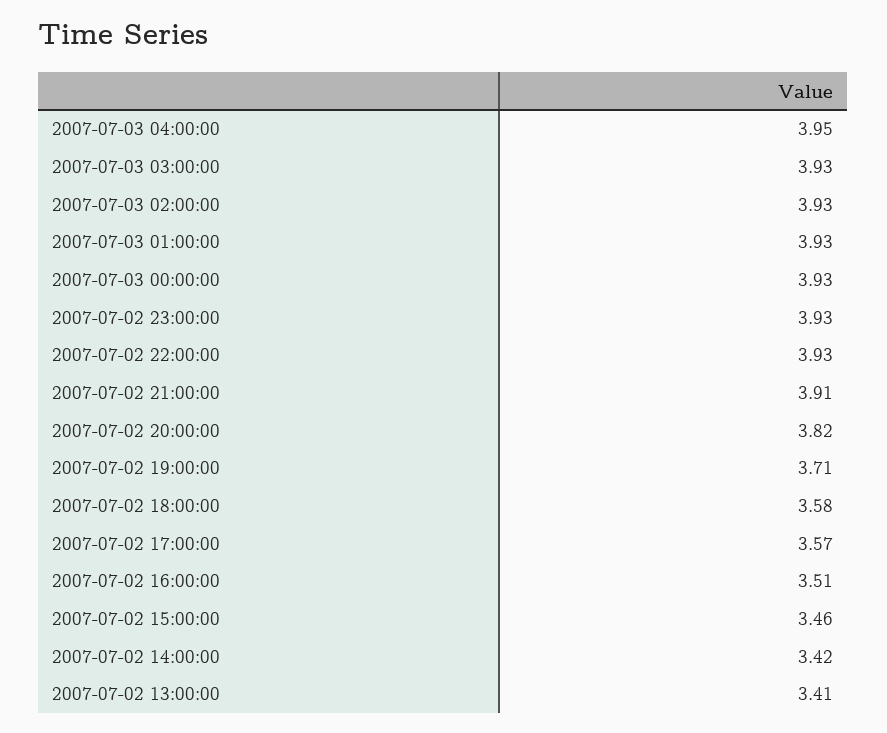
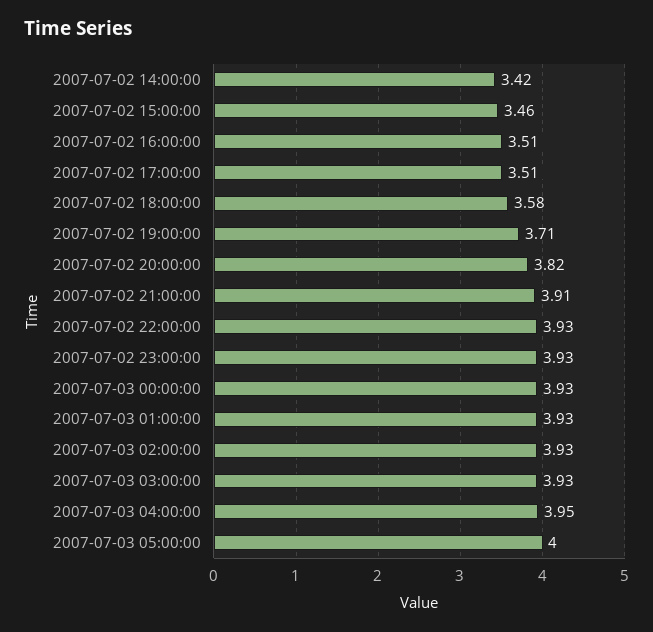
2007-07-02 17:00:00: 3.57 -> 3.51
2007-07-02 13:00:00: 3.41 -> none
2007-07-03 05:00:00: none -> 4

